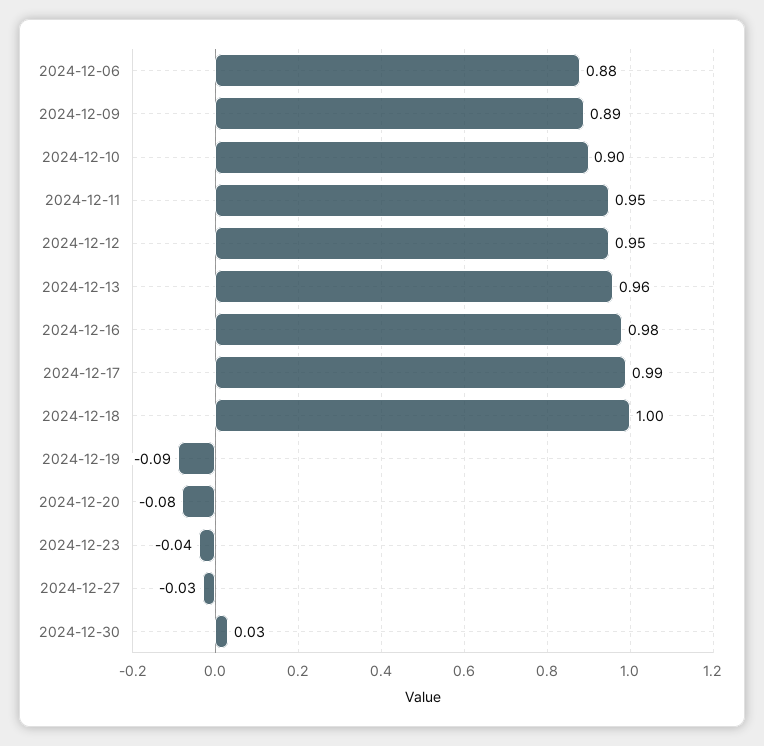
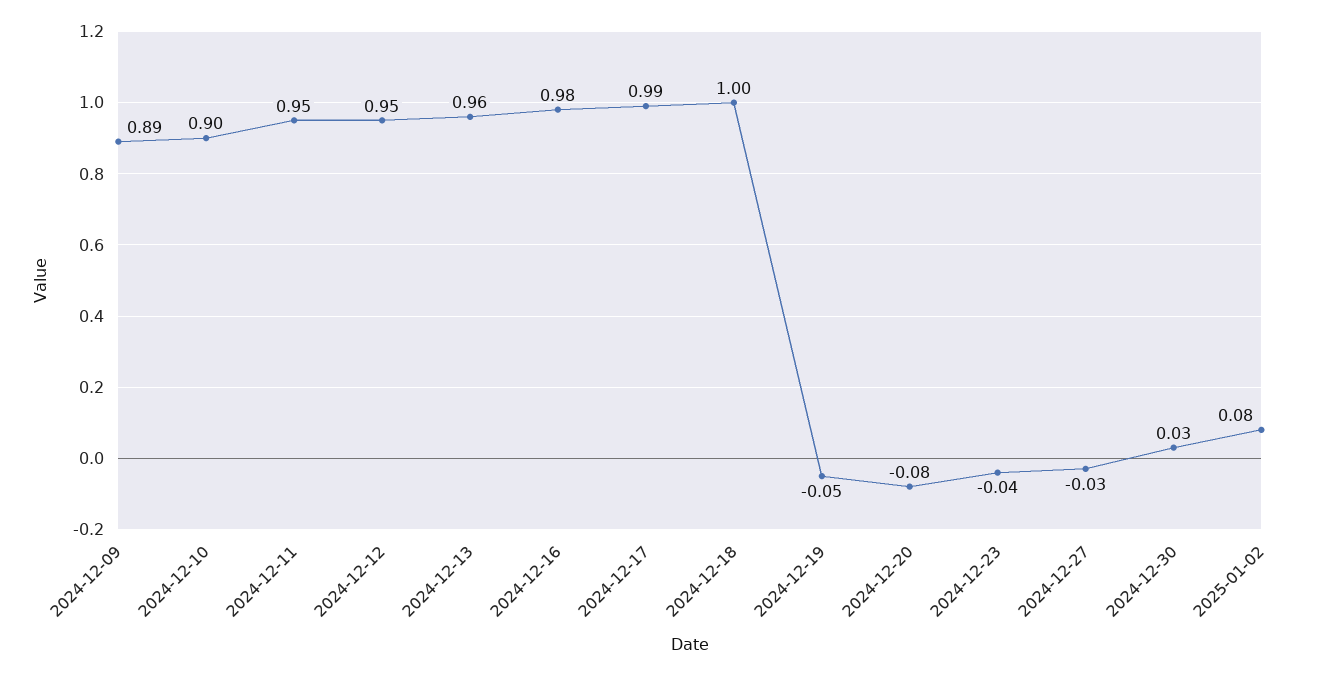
2024-12-06: 0.88 -> none
2024-12-19: -0.09 -> -0.05
2025-01-02: none -> 0.08

